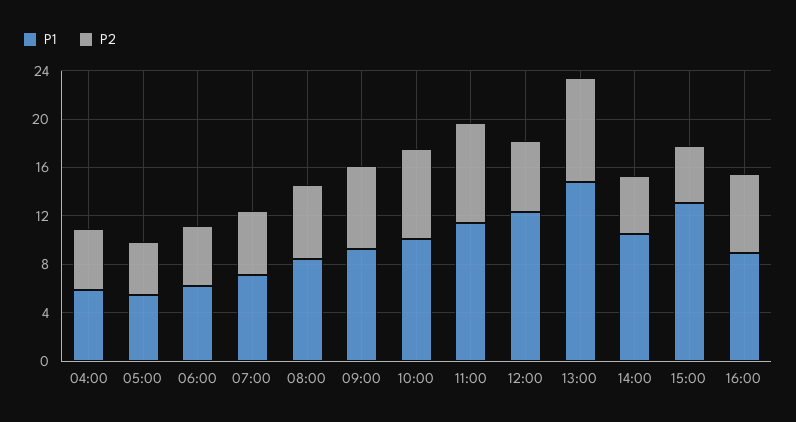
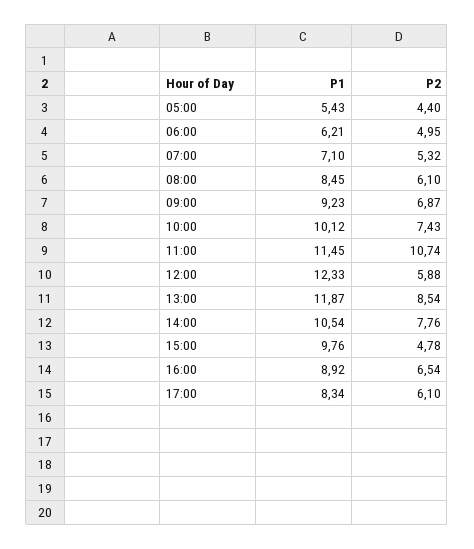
P1, 04:00: 6 -> none
P2, 04:00: 5 -> none
P2, 11:00: 8 -> 10.74
P1, 13:00: 15 -> 11.87
P2, 14:00: 5 -> 7.76
P1, 15:00: 13 -> 9.76
P1, 17:00: none -> 8.34
P2, 17:00: none -> 6.1

